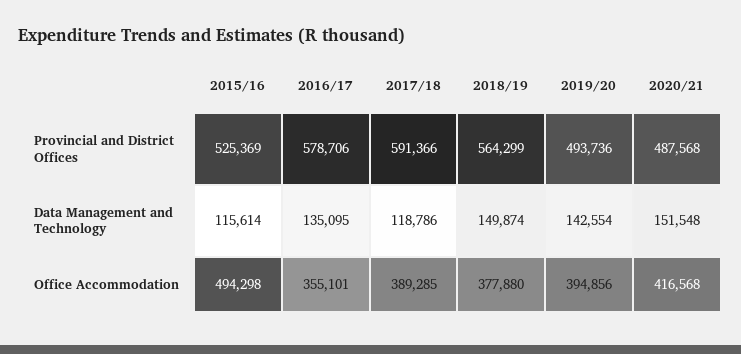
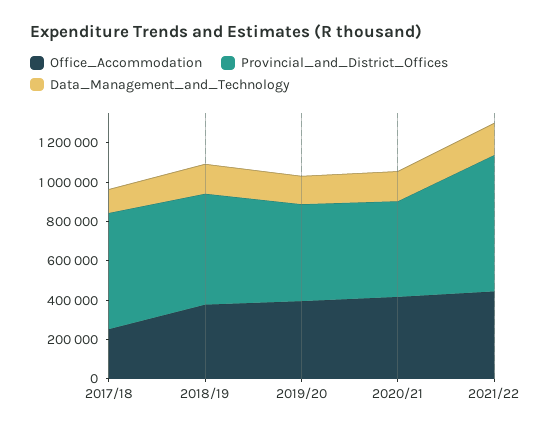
Provincial and District Offices, 2015/16: 525369 -> none
Provincial and District Offices, 2016/17: 578706 -> none
Data Management and Technology, 2015/16: 115614 -> none
Data Management and Technology, 2016/17: 135095 -> none
Office Accommodation, 2015/16: 494298 -> none
Office Accommodation, 2016/17: 355101 -> none
Office Accommodation, 2017/18: 389285 -> 250000
Office Accommodation, 2021/22: none -> 450000
Provincial and District Offices, 2021/22: none -> 700000
Data Management and Technology, 2021/22: none -> 150000

